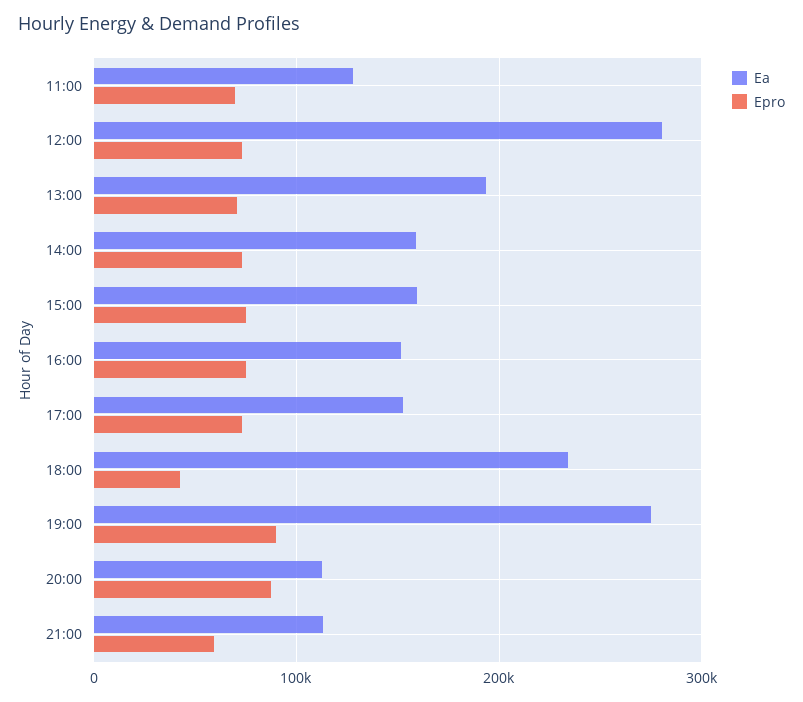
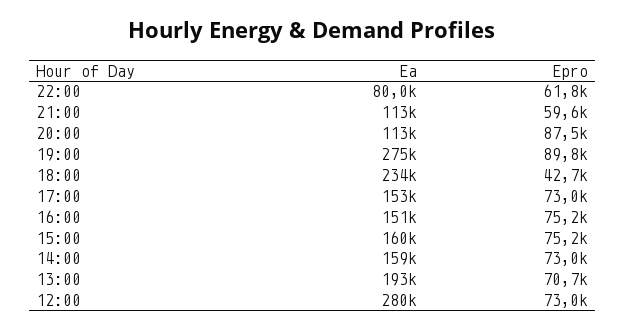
Ea, 11:00: 130000 -> none
Epro, 11:00: 70000 -> none
Ea, 22:00: none -> 80000
Epro, 22:00: none -> 61800

